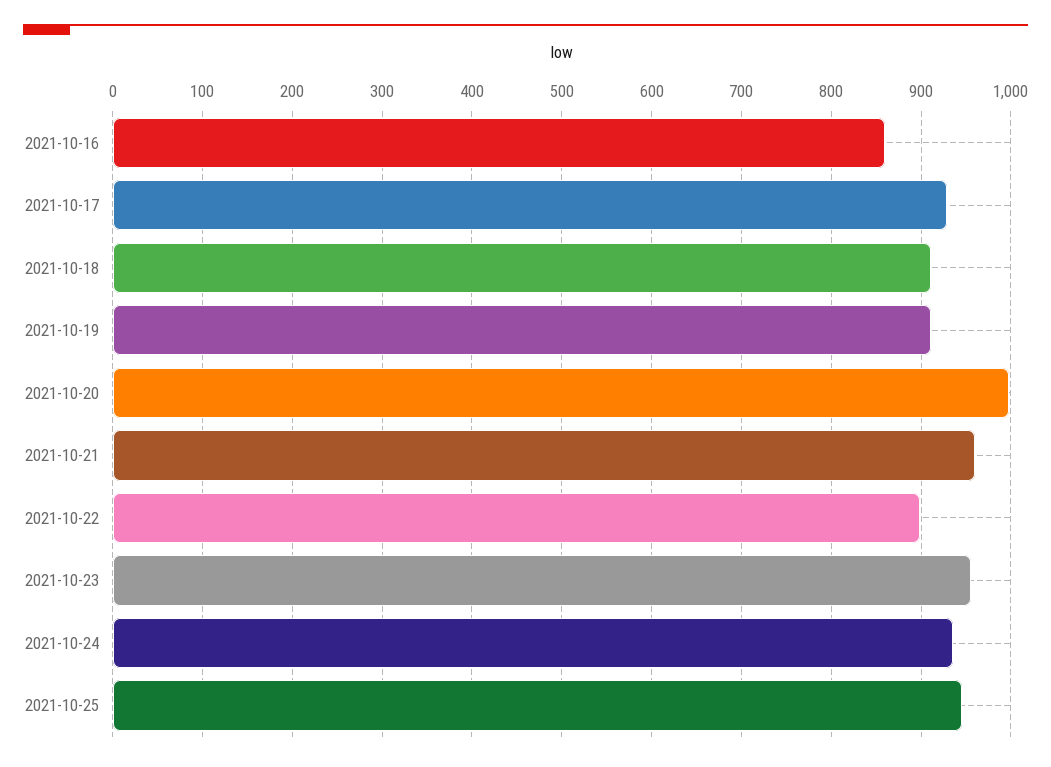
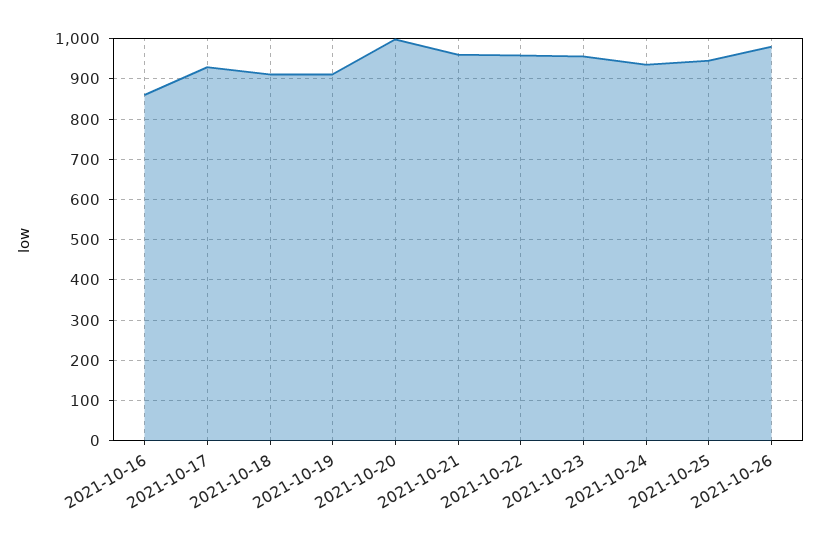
2021-10-22: 900 -> 960
2021-10-26: none -> 980

